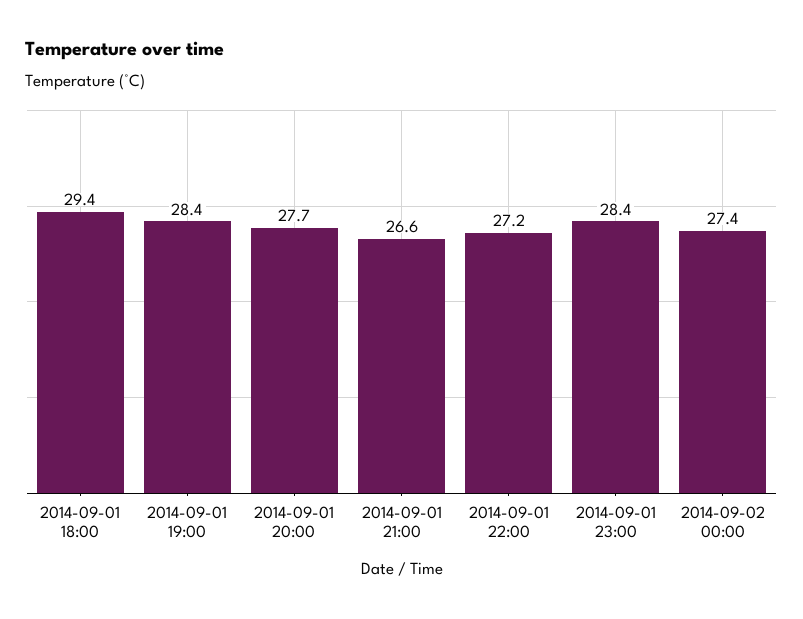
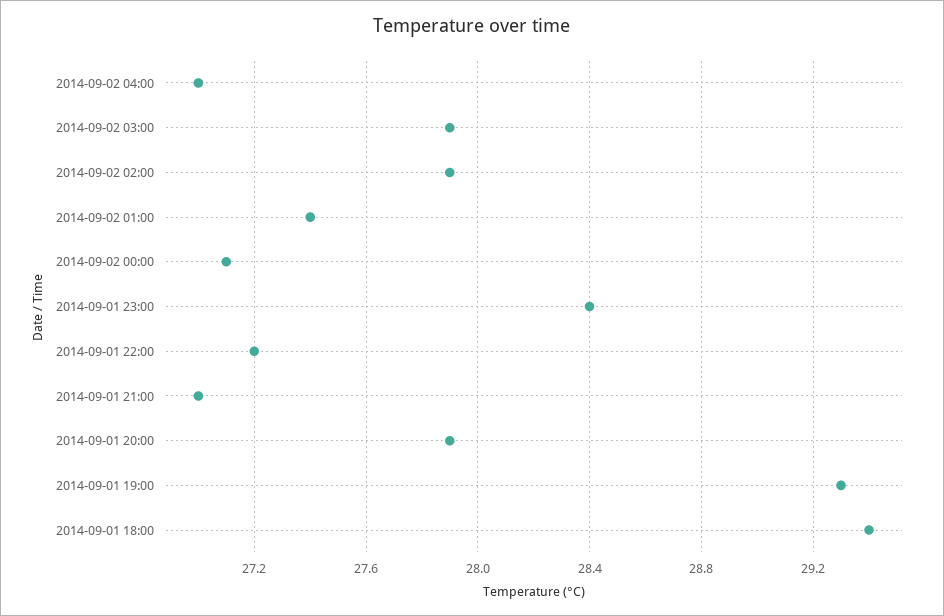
2014-09-01 19:00: 28.4 -> 29.3
2014-09-01 20:00: 27.7 -> 27.9
2014-09-01 21:00: 26.6 -> 27
2014-09-02 00:00: 27.4 -> 27.1
2014-09-02 04:00: none -> 27
2014-09-02 03:00: none -> 27.9
2014-09-02 02:00: none -> 27.9
2014-09-02 01:00: none -> 27.4

